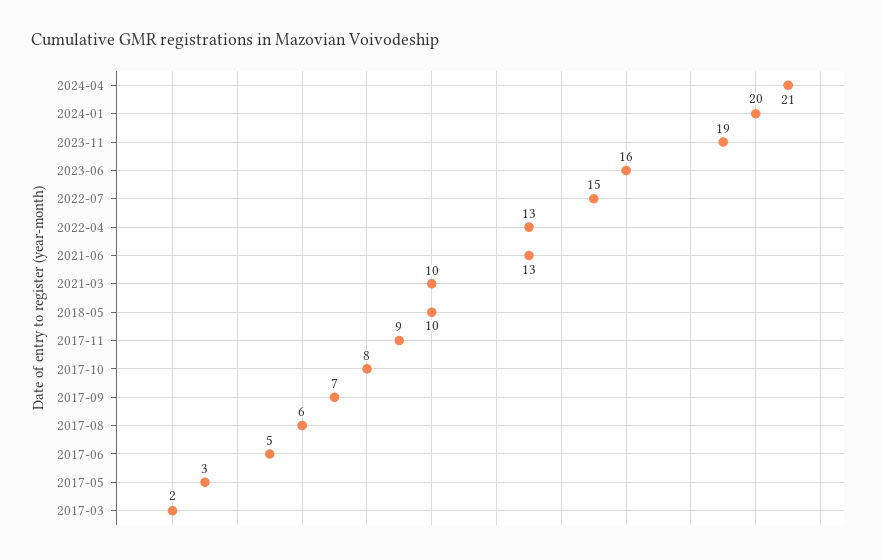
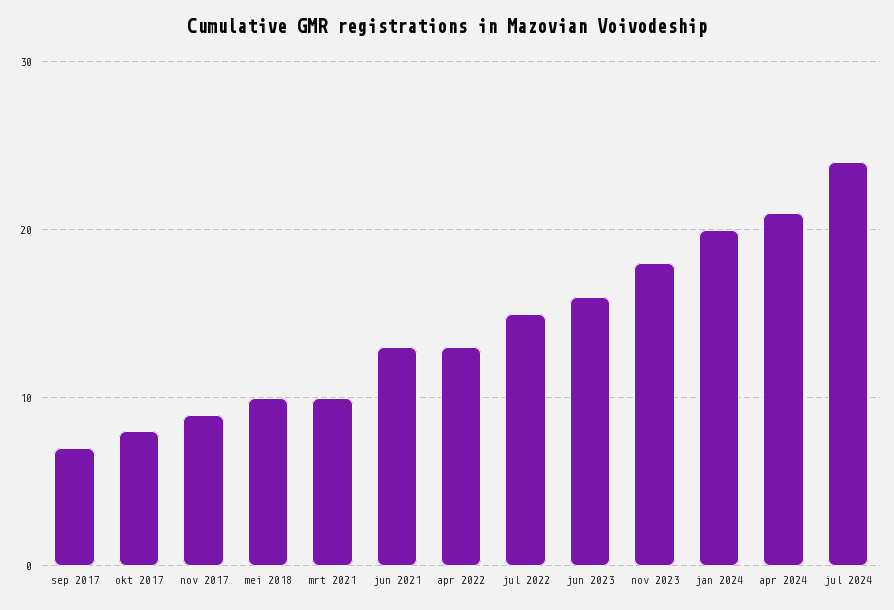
2023-11: 19 -> 18
2017-08: 6 -> none
2017-06: 5 -> none
2017-05: 3 -> none
2017-03: 2 -> none
jul 2024: none -> 24

